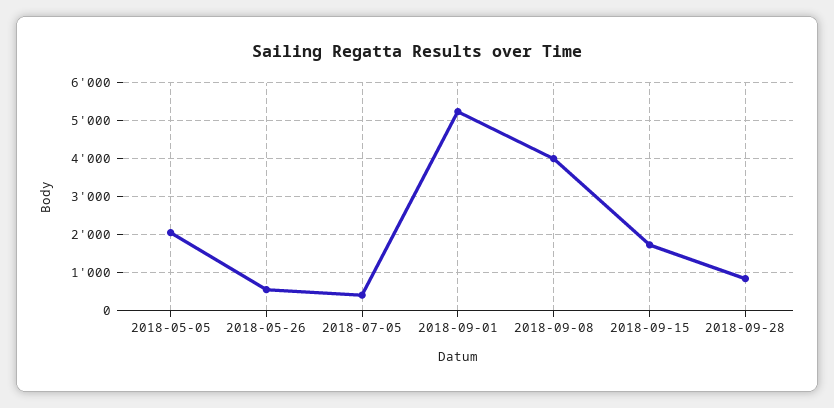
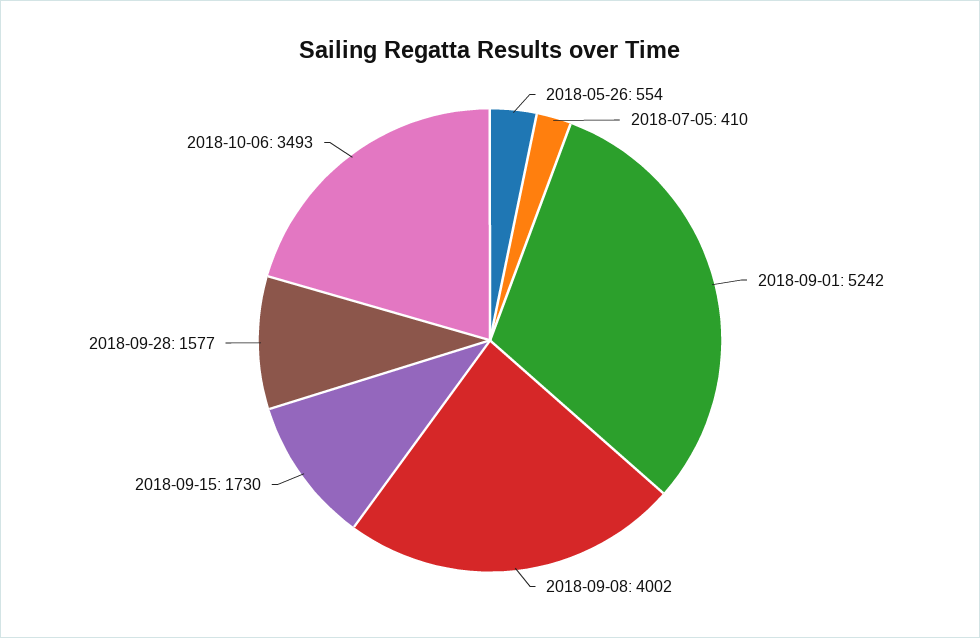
2018-05-05: 2000 -> none
2018-09-28: 800 -> 1577
2018-10-06: none -> 3493

